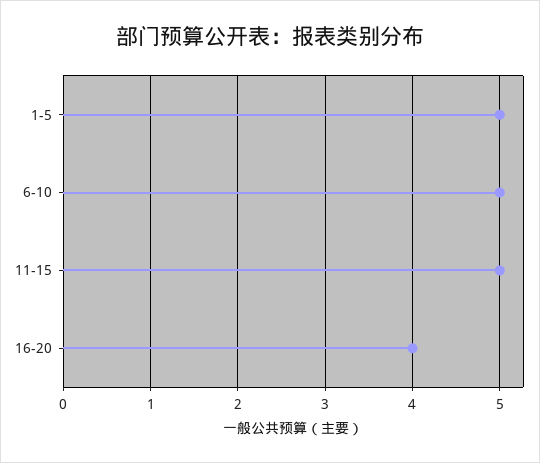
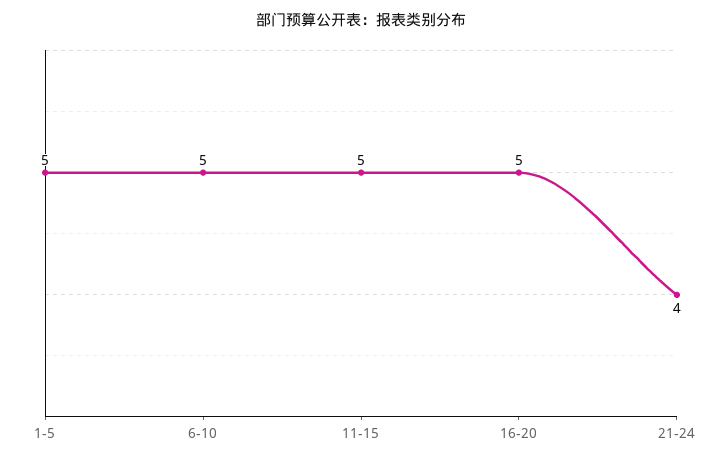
16-20: 4 -> 5
21-24: none -> 4

